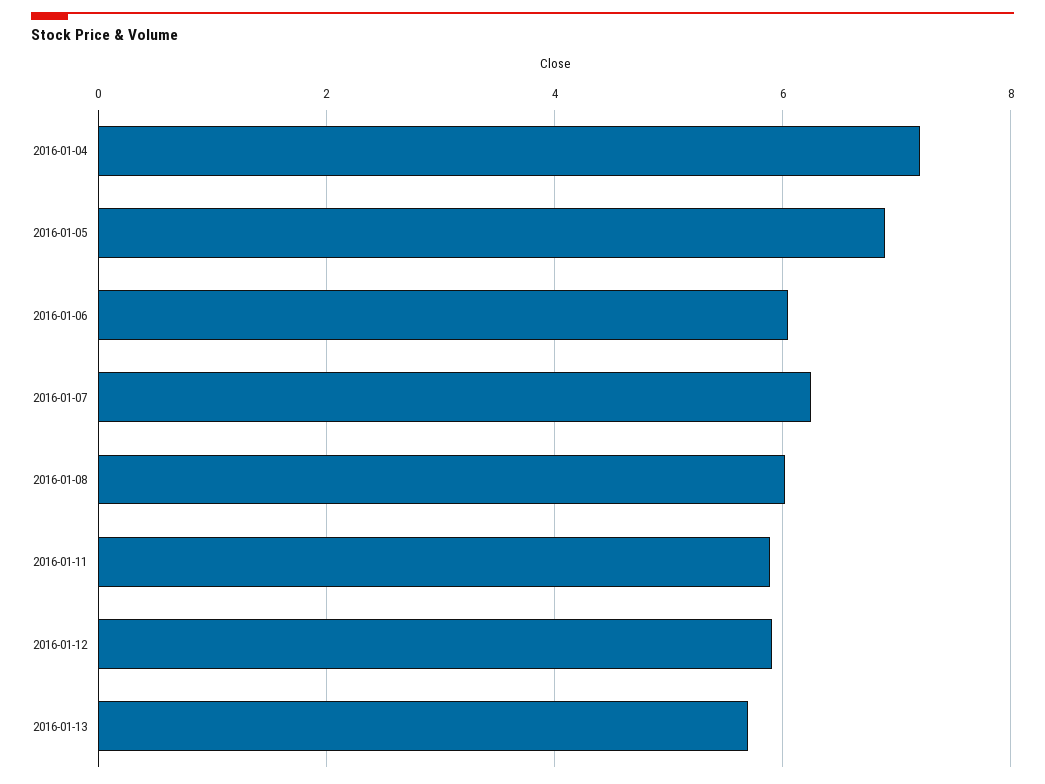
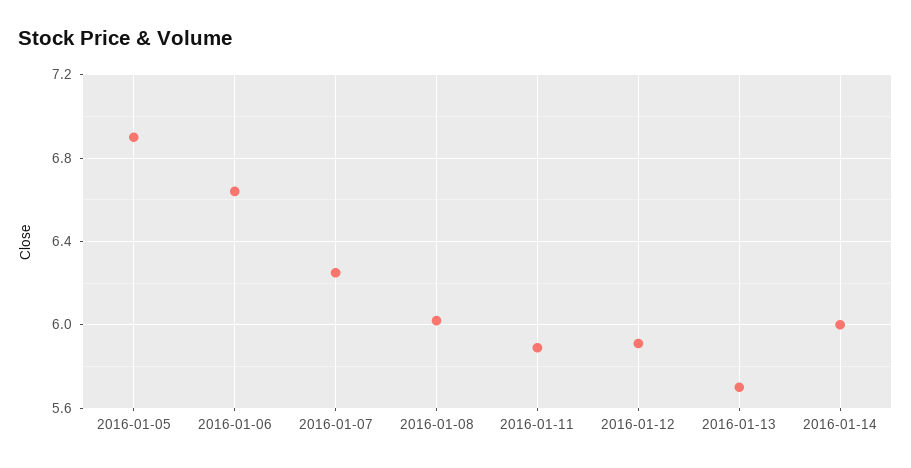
2016-01-04: 7.2 -> none
2016-01-06: 6 -> 6.65
2016-01-14: none -> 6

